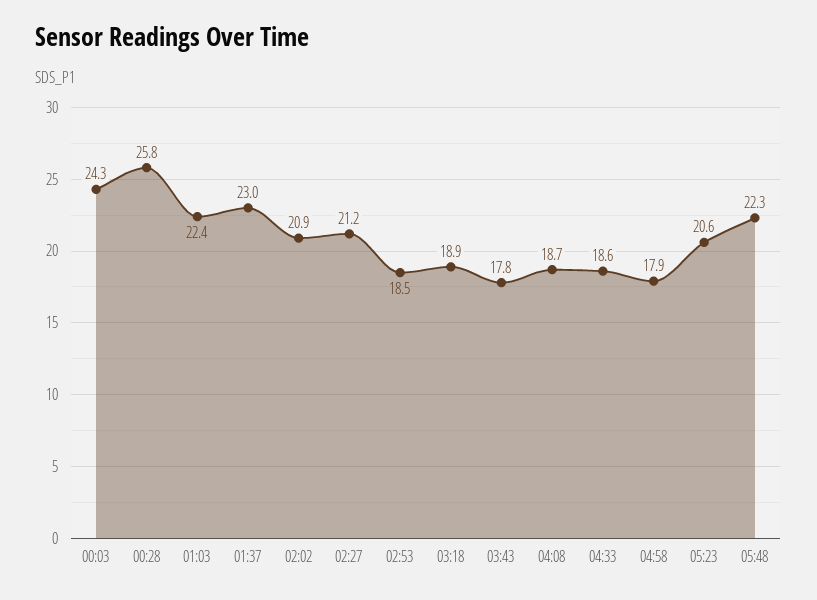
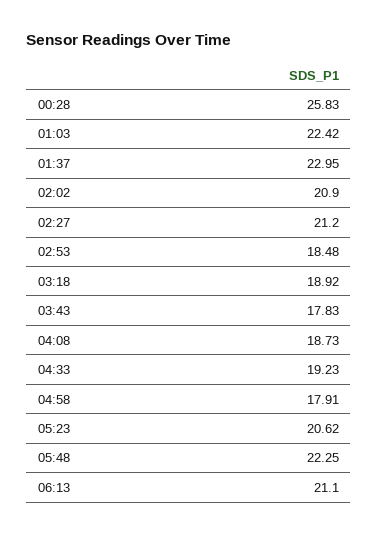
00:03: 24.3 -> none
04:33: 18.6 -> 19.23
06:13: none -> 21.1

